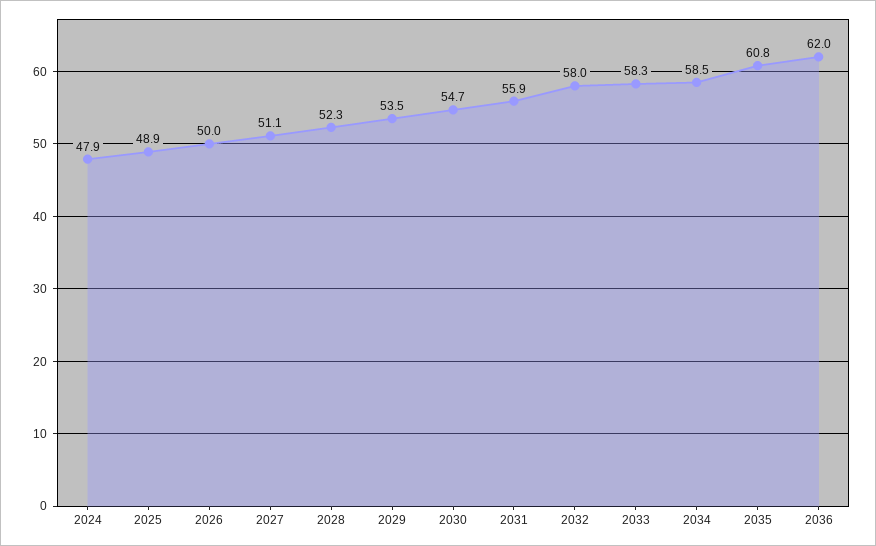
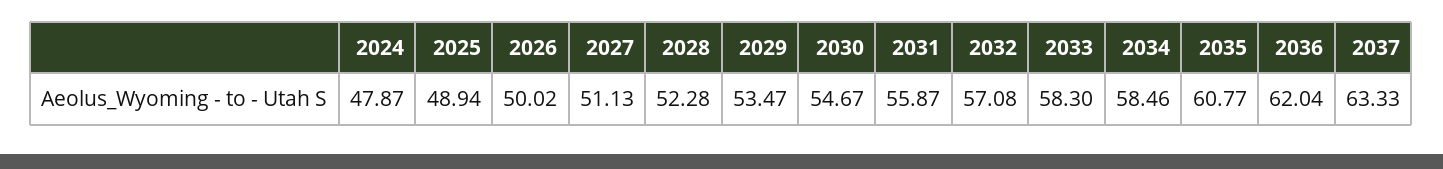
2032: 58 -> 57.08
2037: none -> 63.33

